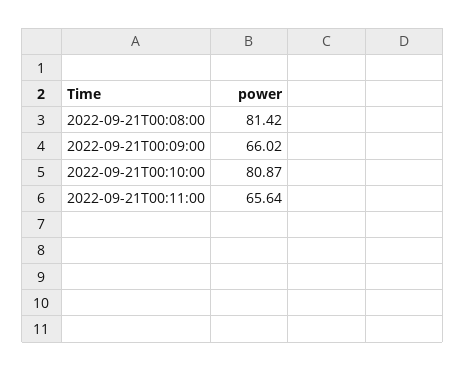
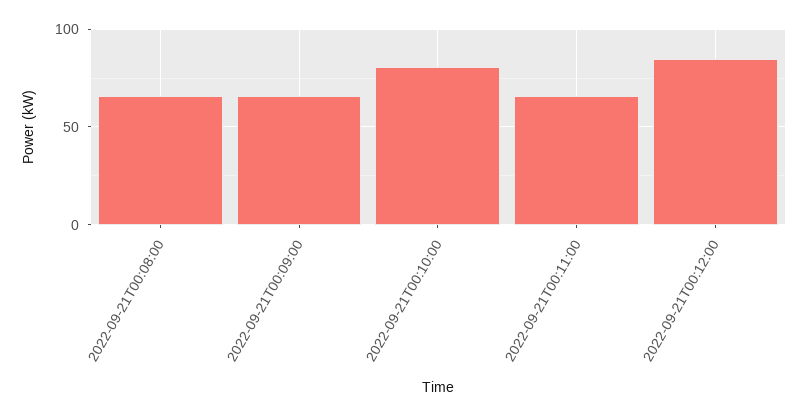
2022-09-21T00:08:00: 81.42 -> 65
2022-09-21T00:12:00: none -> 85

